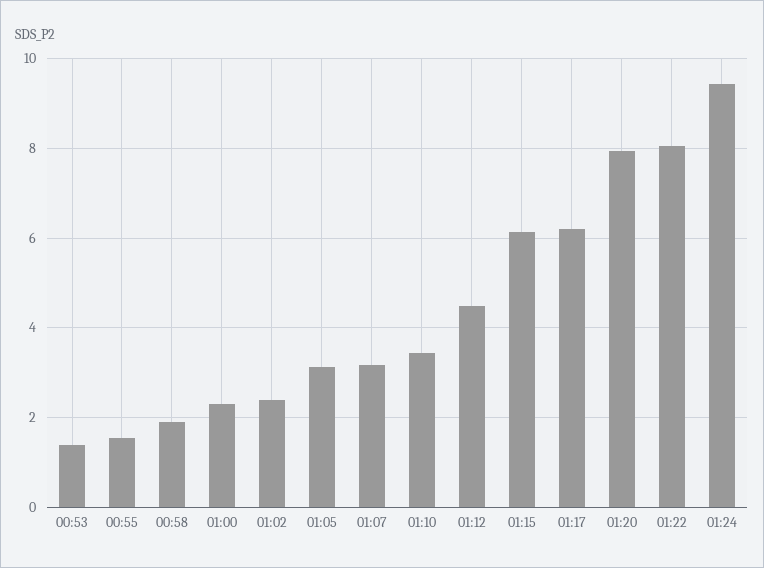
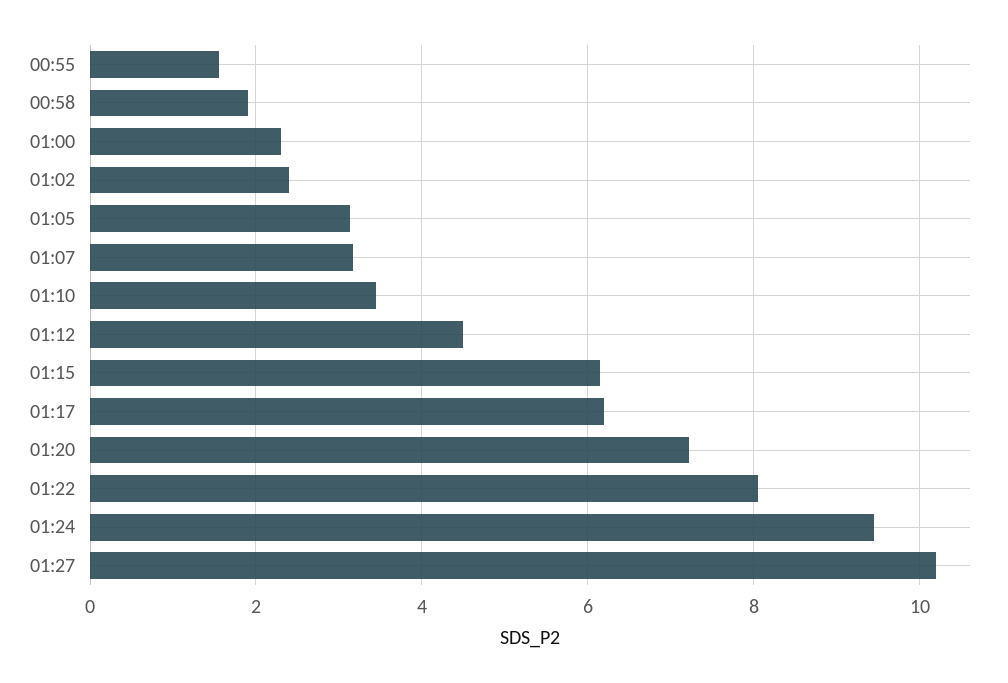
00:53: 1.4 -> none
01:20: 8 -> 7.2
01:27: none -> 10.2

